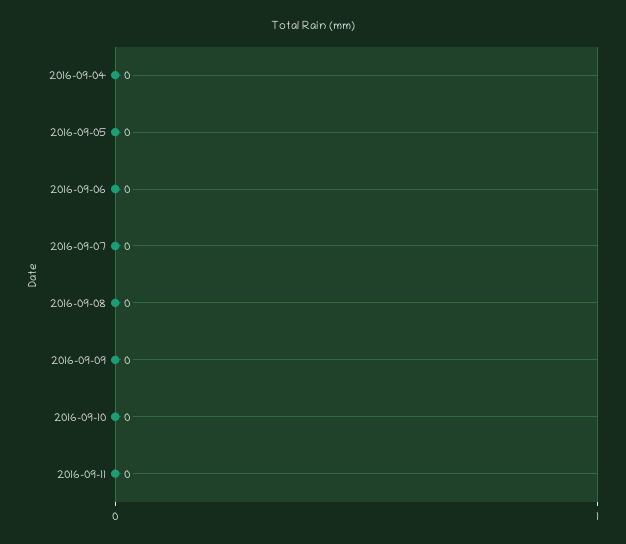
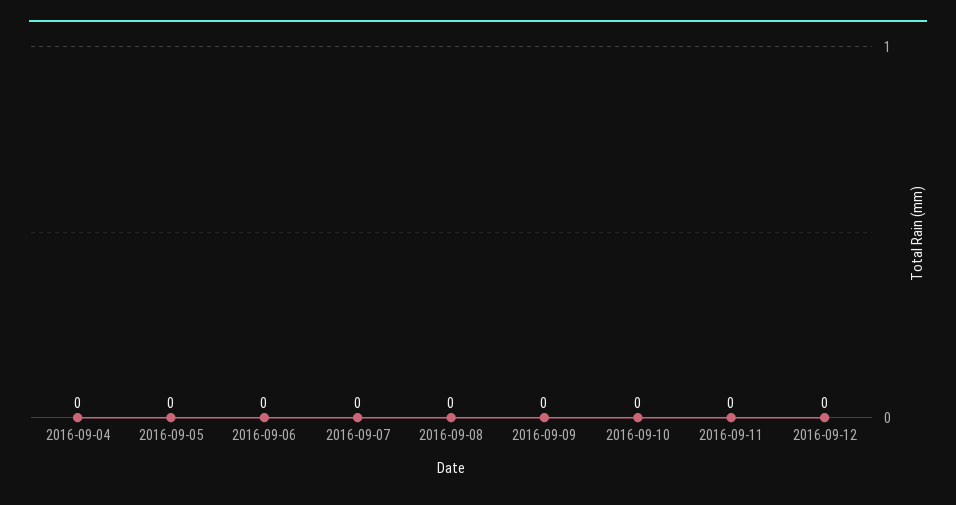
2016-09-12: none -> 0

